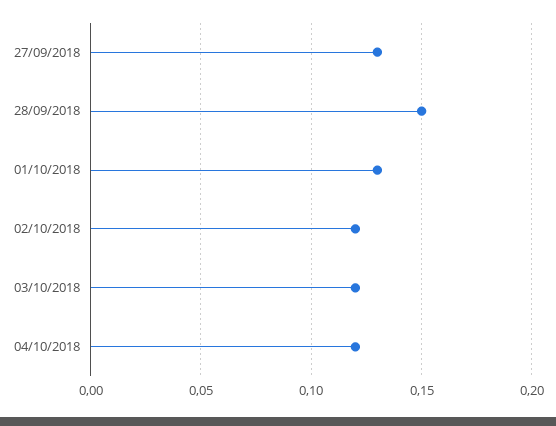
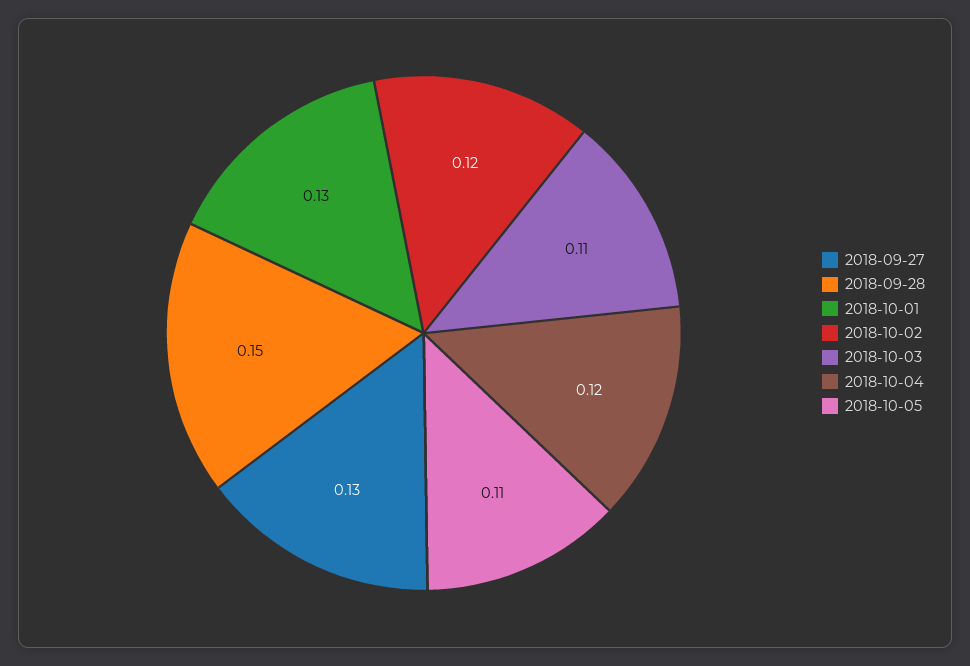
03/10/2018: 0.12 -> 0.11
2018-10-05: none -> 0.11

